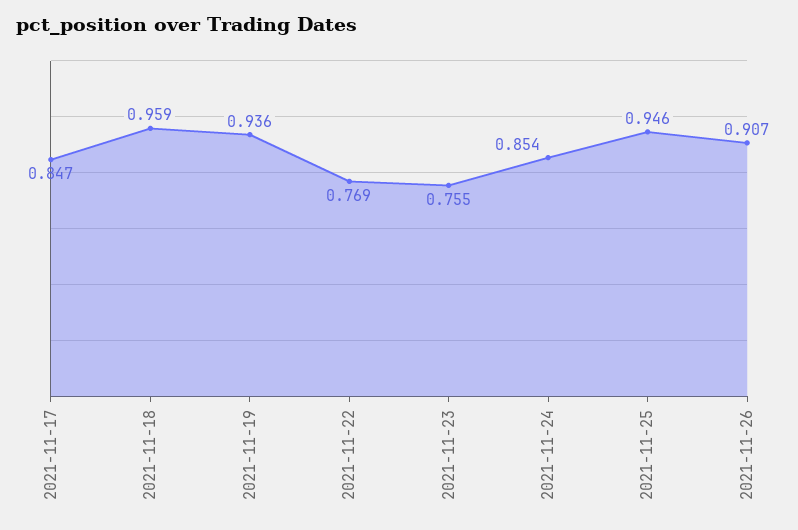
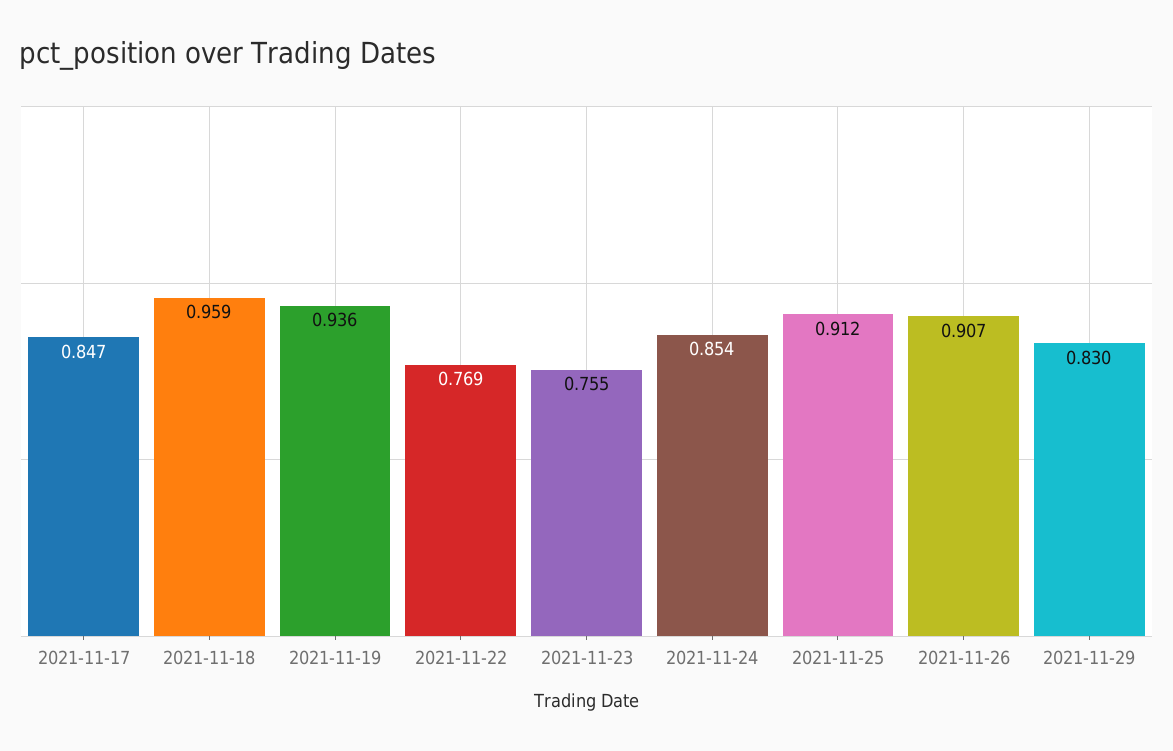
2021-11-25: 0.946 -> 0.912
2021-11-29: none -> 0.83

